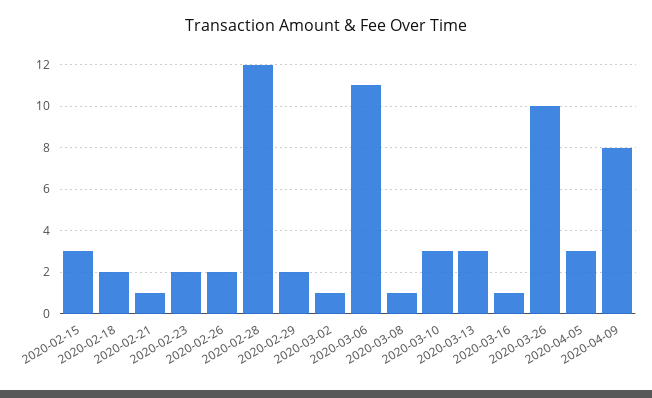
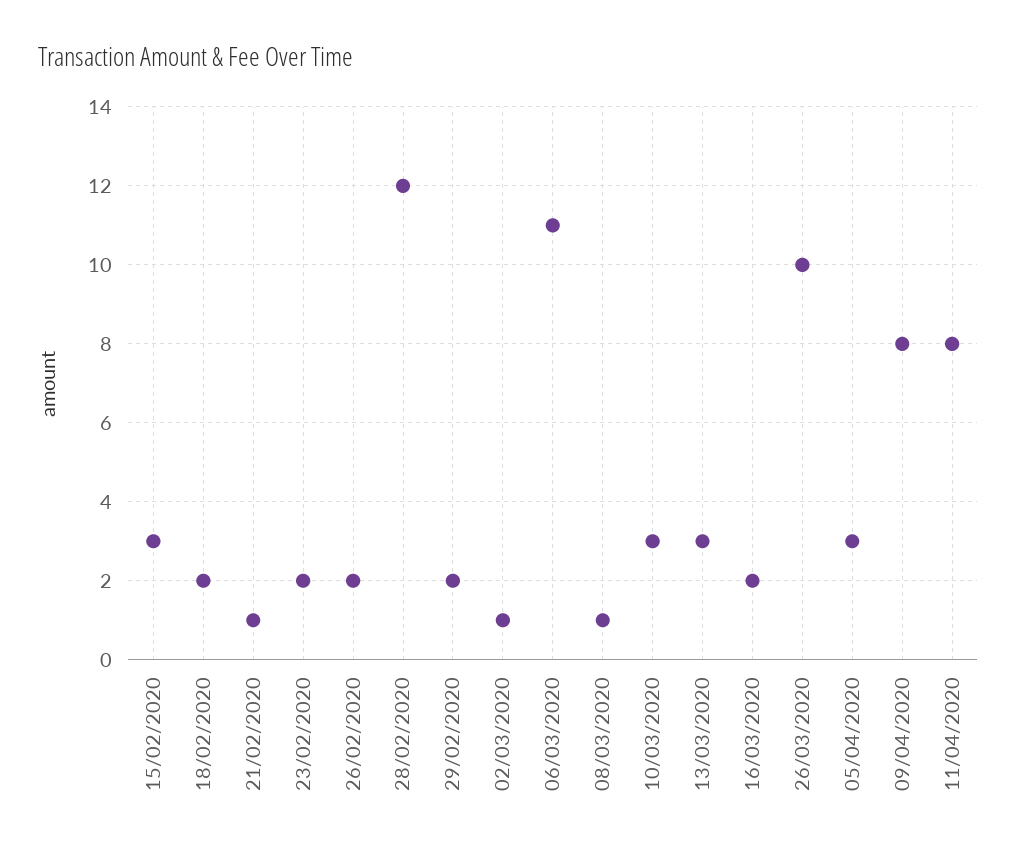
2020-03-16: 1 -> 2
11/04/2020: none -> 8

